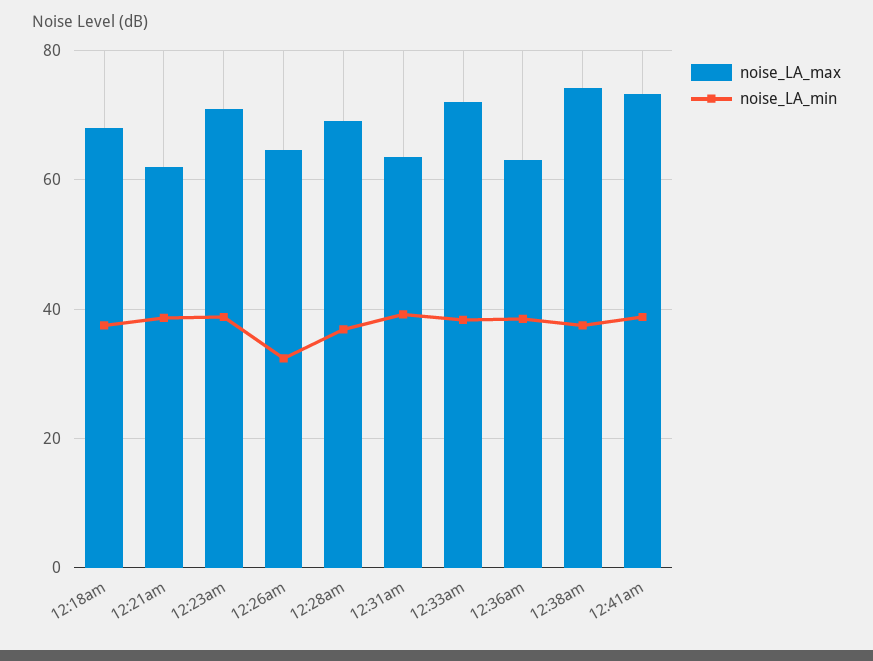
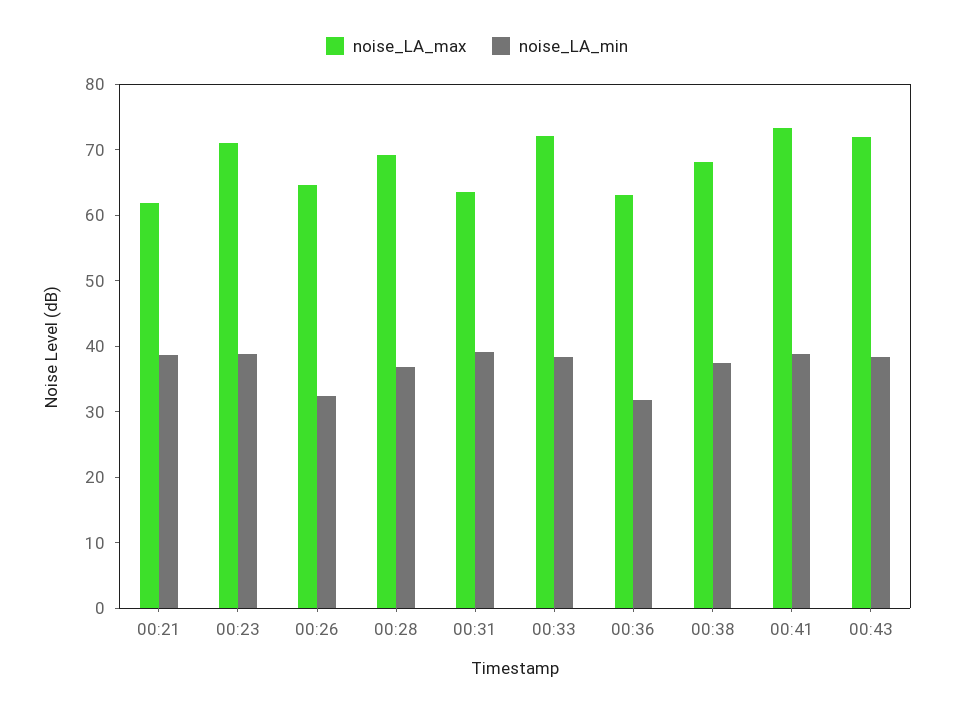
noise_LA_max, 12:18am: 68 -> none
noise_LA_min, 12:18am: 38 -> none
noise_LA_min, 12:36am: 38 -> 32
noise_LA_max, 12:38am: 74 -> 68
noise_LA_max, 00:43: none -> 72
noise_LA_min, 00:43: none -> 38

